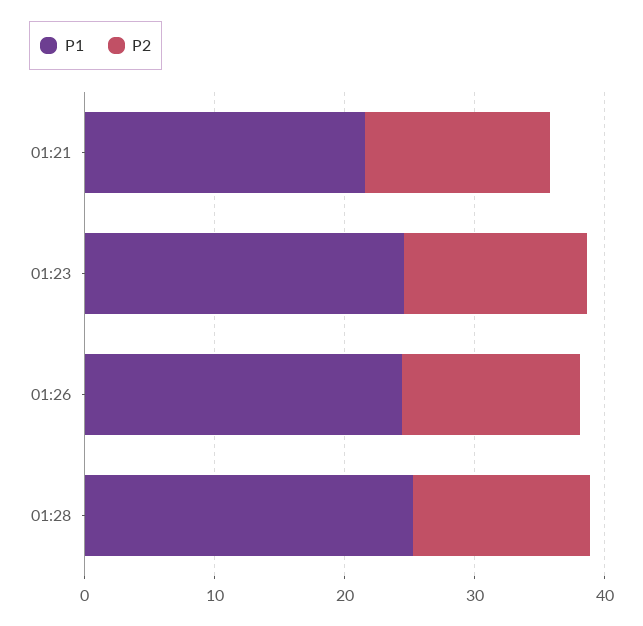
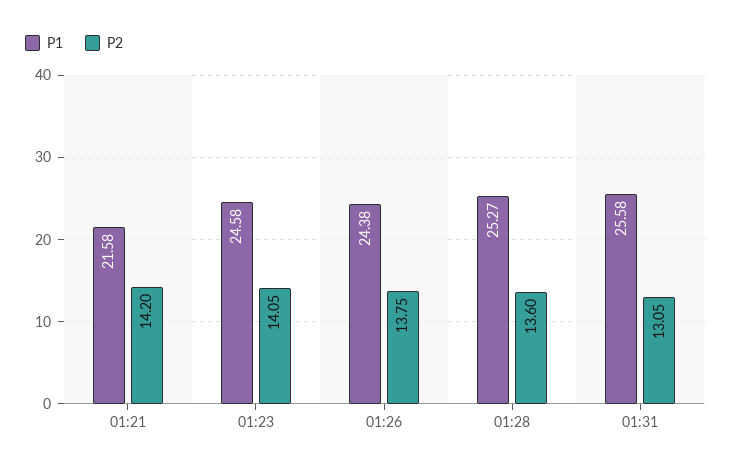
P1, 01:31: none -> 25.58
P2, 01:31: none -> 13.05

